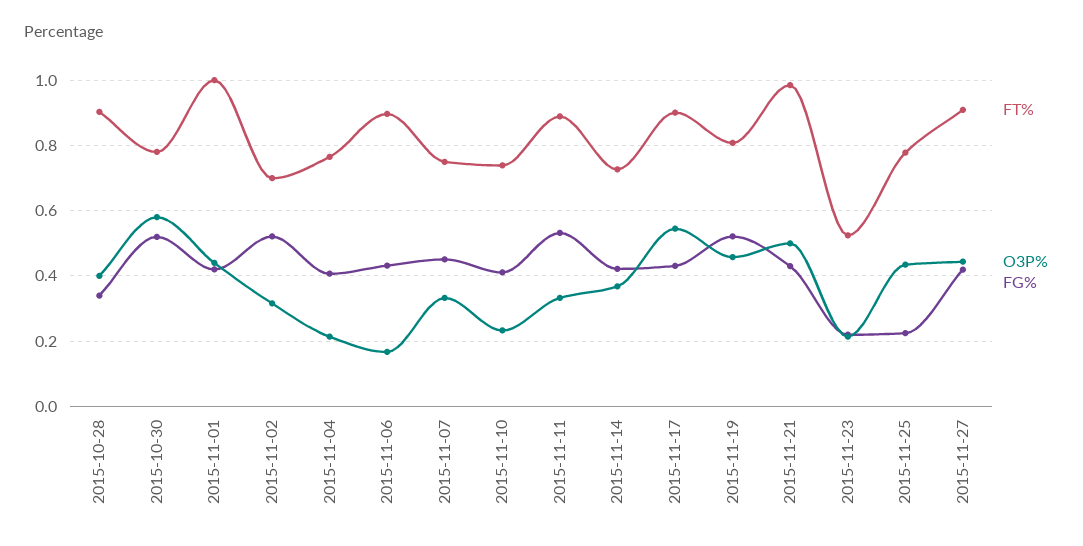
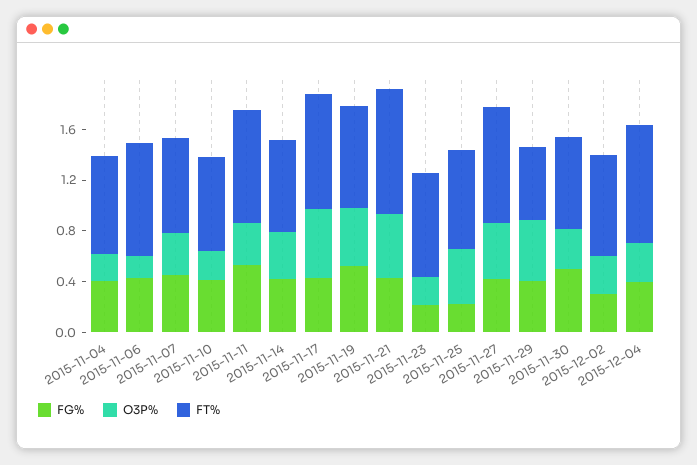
FT%, 2015-10-28: 0.9 -> none
O3P%, 2015-10-28: 0.4 -> none
FG%, 2015-10-28: 0.34 -> none
FT%, 2015-10-30: 0.78 -> none
O3P%, 2015-10-30: 0.58 -> none
FG%, 2015-10-30: 0.52 -> none
FT%, 2015-11-01: 1 -> none
O3P%, 2015-11-01: 0.44 -> none
FG%, 2015-11-01: 0.42 -> none
FT%, 2015-11-02: 0.7 -> none
O3P%, 2015-11-02: 0.32 -> none
FG%, 2015-11-02: 0.52 -> none
FT%, 2015-11-23: 0.52 -> 0.8
FG%, 2015-11-29: none -> 0.4
O3P%, 2015-11-29: none -> 0.5
FT%, 2015-11-29: none -> 0.6
FG%, 2015-11-30: none -> 0.5
O3P%, 2015-11-30: none -> 0.3
FT%, 2015-11-30: none -> 0.7
FG%, 2015-12-02: none -> 0.3
O3P%, 2015-12-02: none -> 0.3
FT%, 2015-12-02: none -> 0.8
FG%, 2015-12-04: none -> 0.4
O3P%, 2015-12-04: none -> 0.3
FT%, 2015-12-04: none -> 0.9

